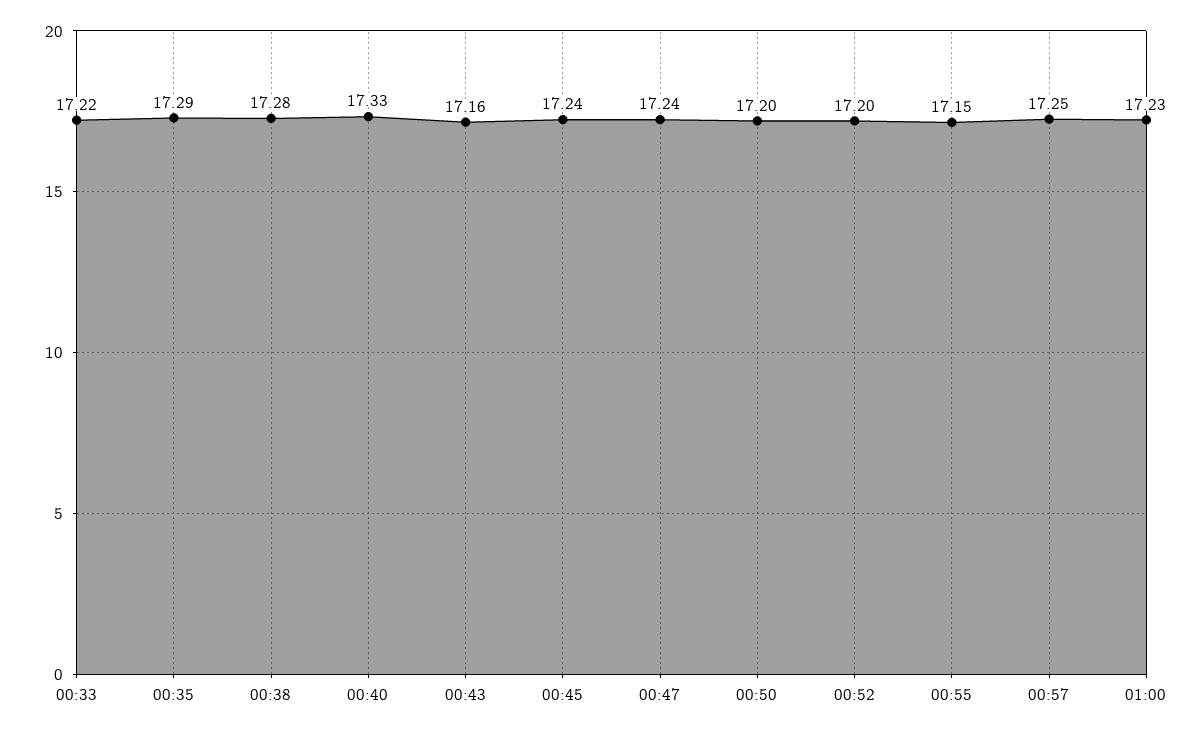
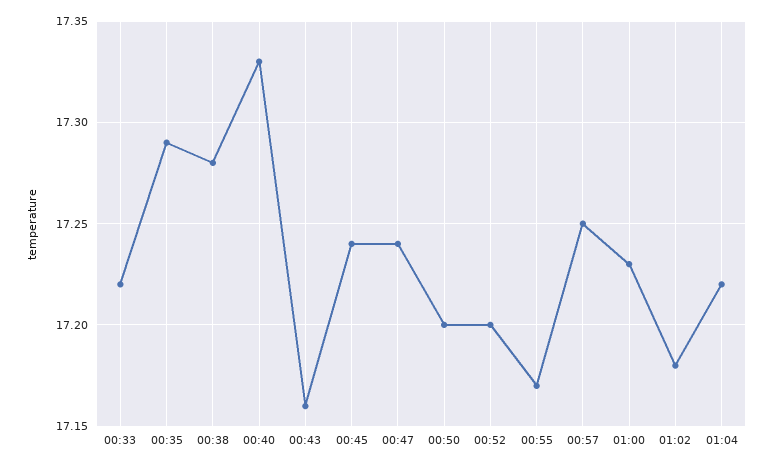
00:55: 17.15 -> 17.17
01:02: none -> 17.18
01:04: none -> 17.22

